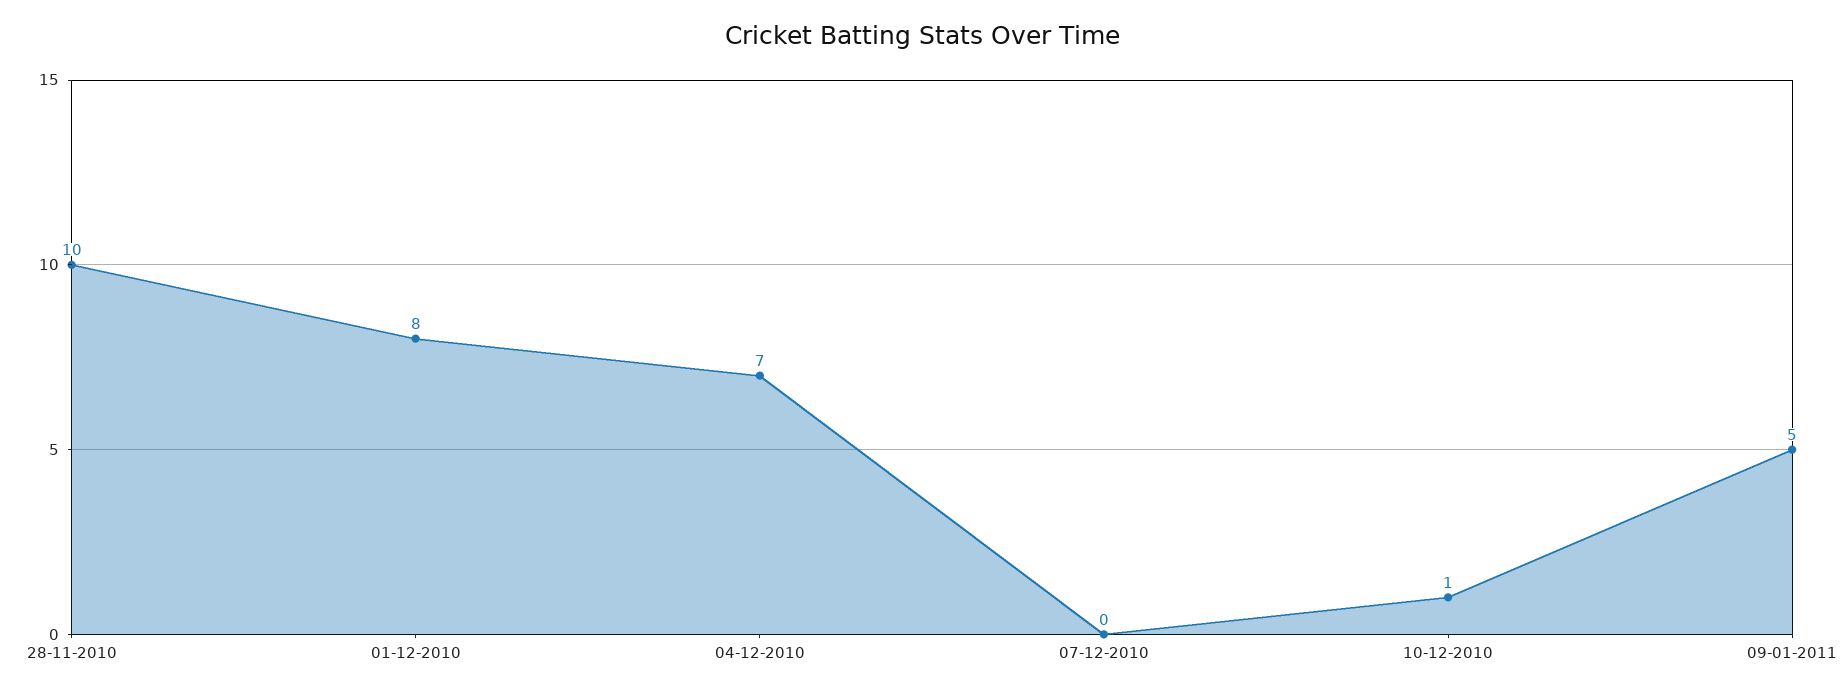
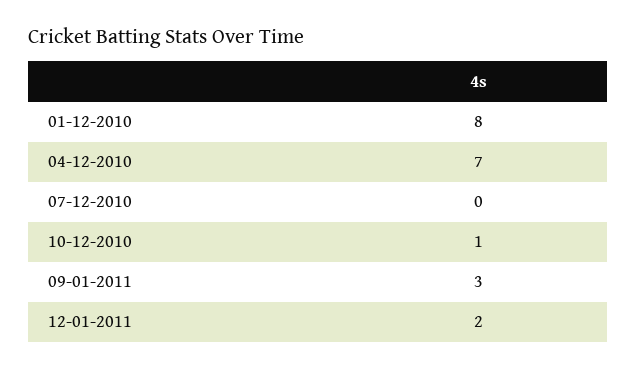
28-11-2010: 10 -> none
09-01-2011: 5 -> 3
12-01-2011: none -> 2

